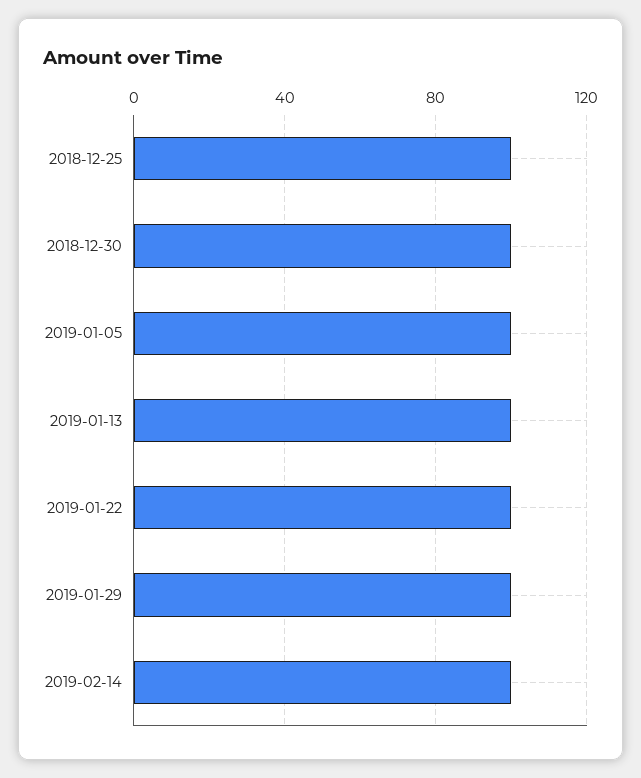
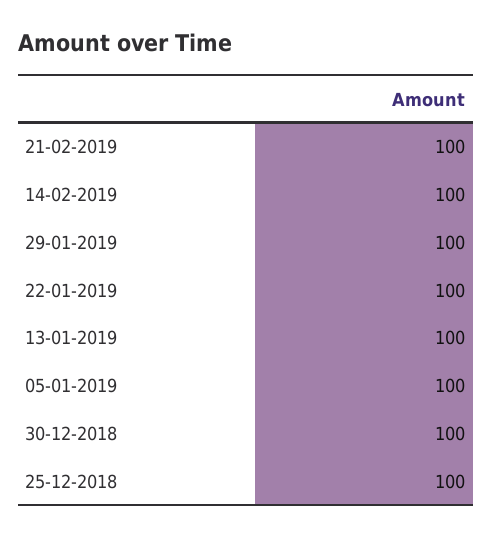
21-02-2019: none -> 100

